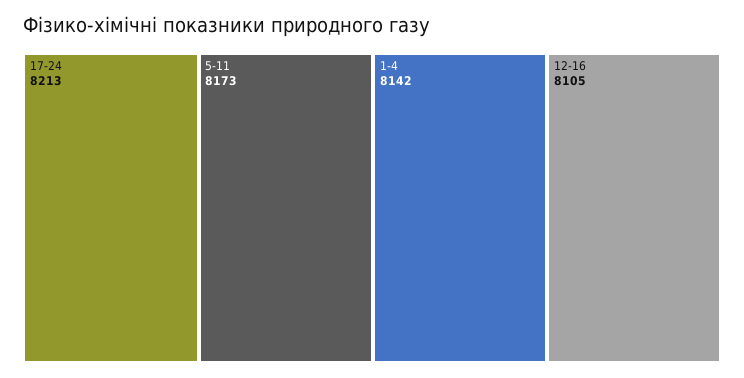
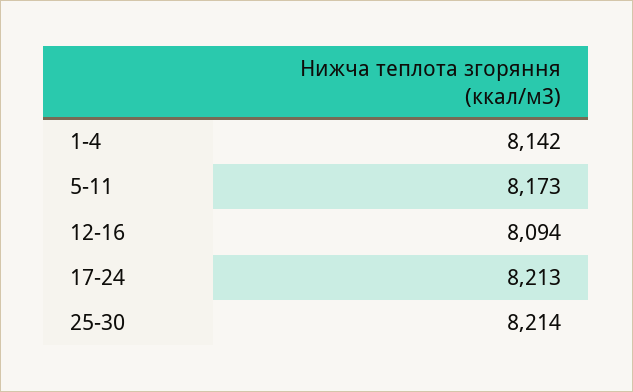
12-16: 8105 -> 8094
25-30: none -> 8214

